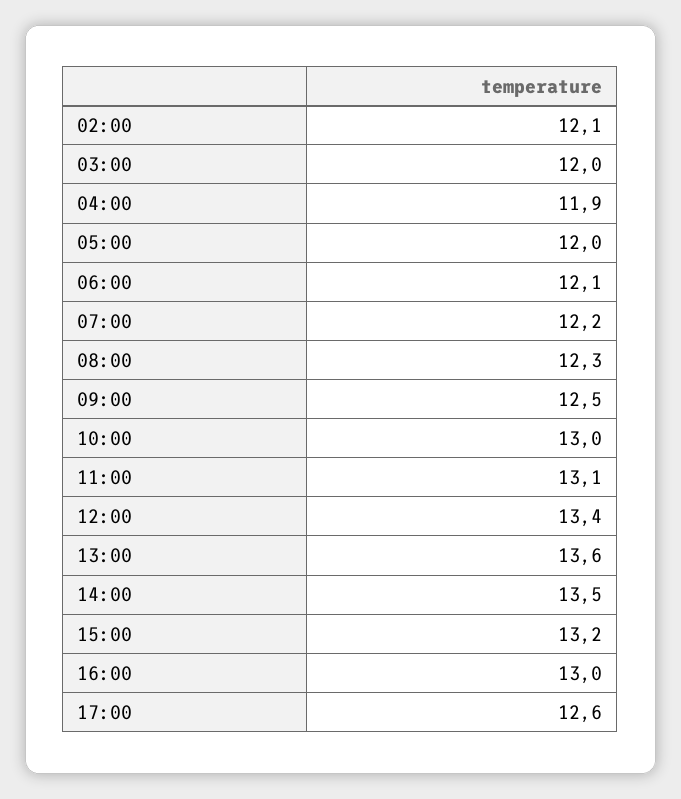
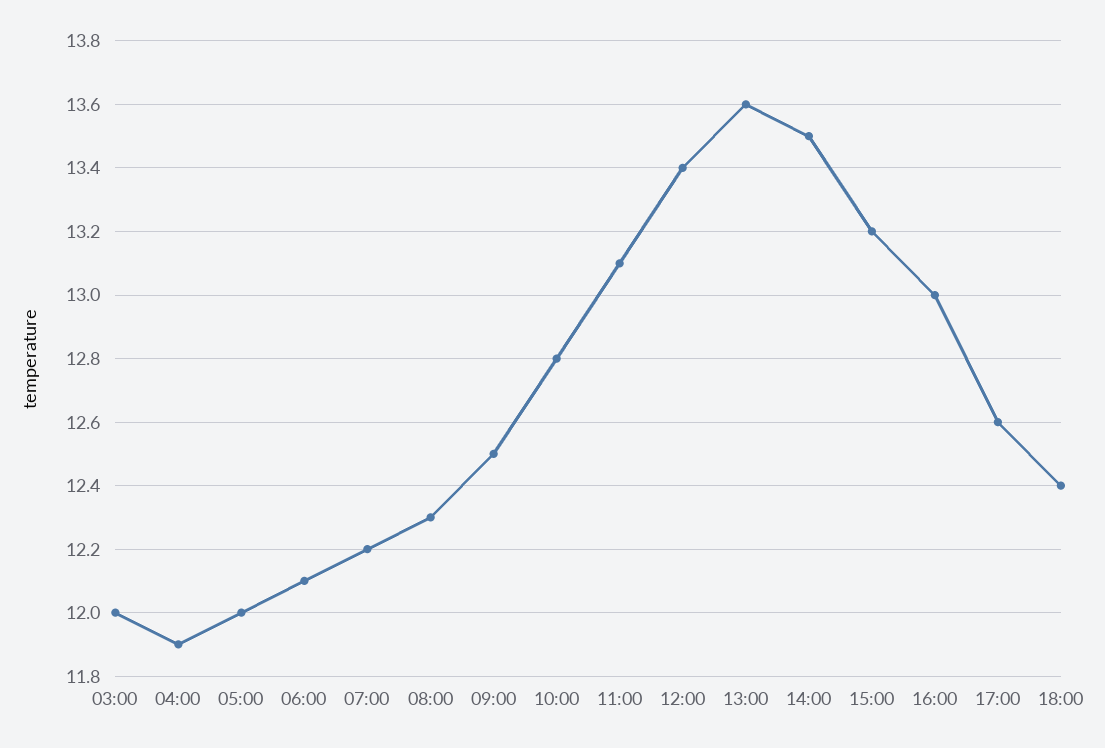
02:00: 12.1 -> none
10:00: 13 -> 12.8
18:00: none -> 12.4

